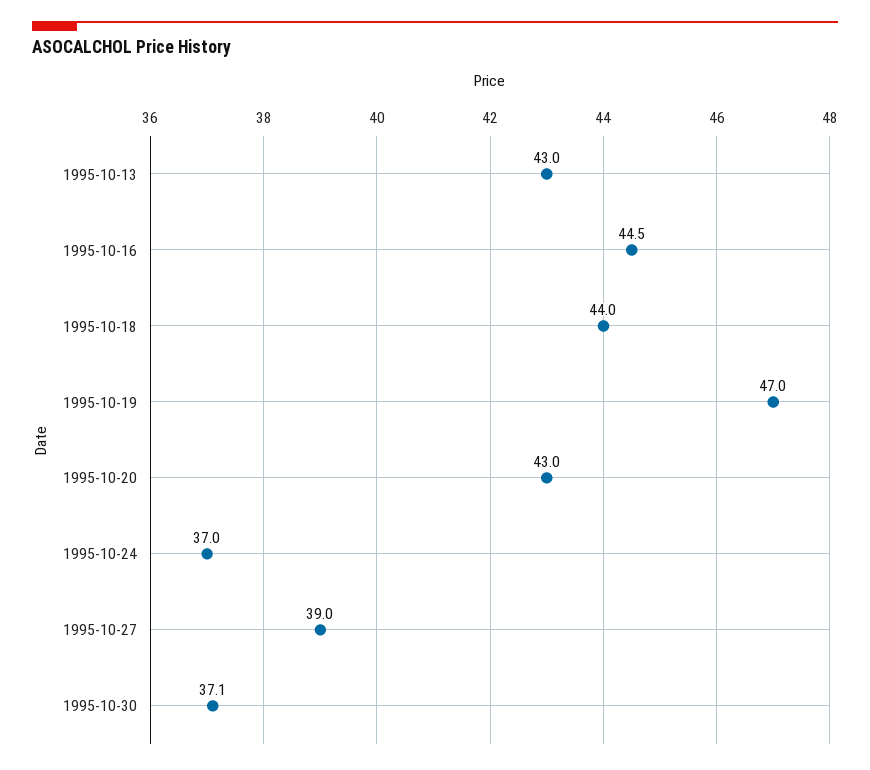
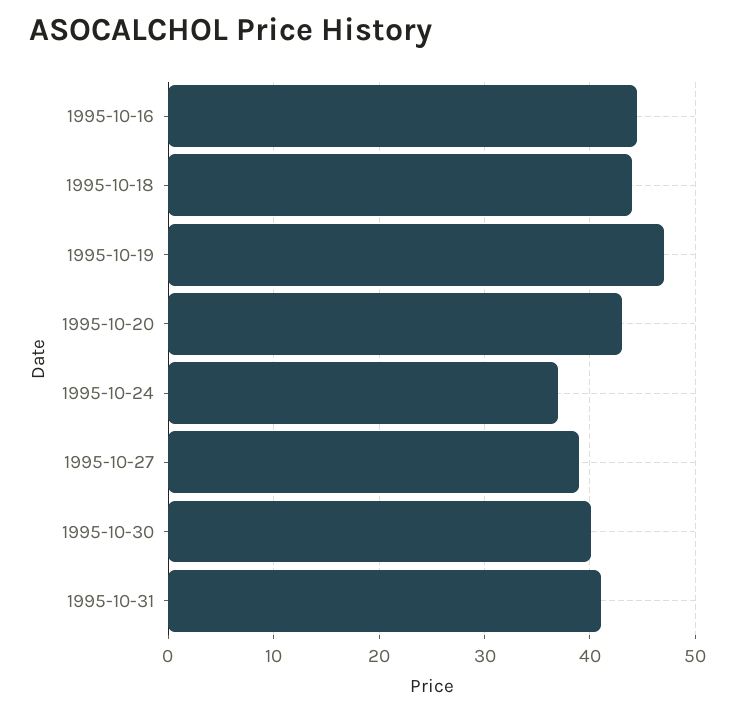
1995-10-13: 43 -> none
1995-10-30: 37.1 -> 40
1995-10-31: none -> 41

